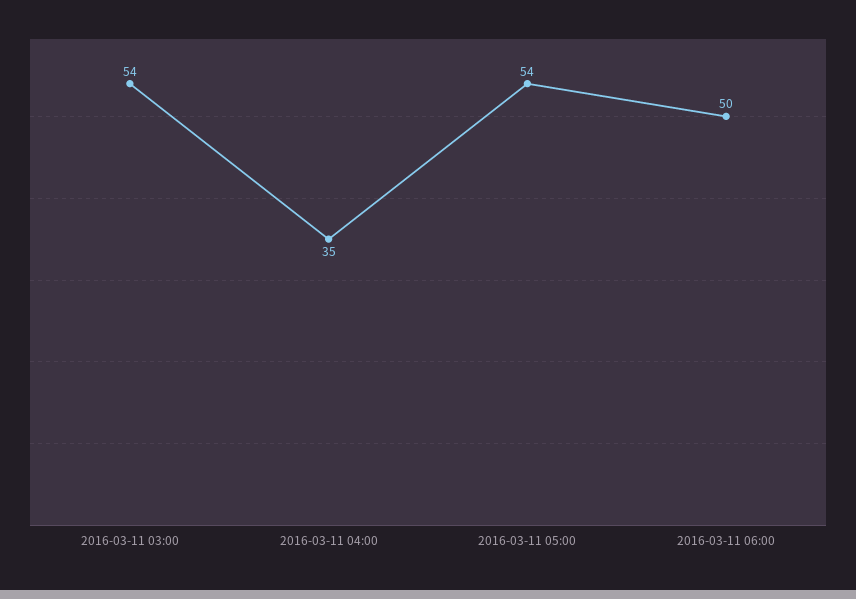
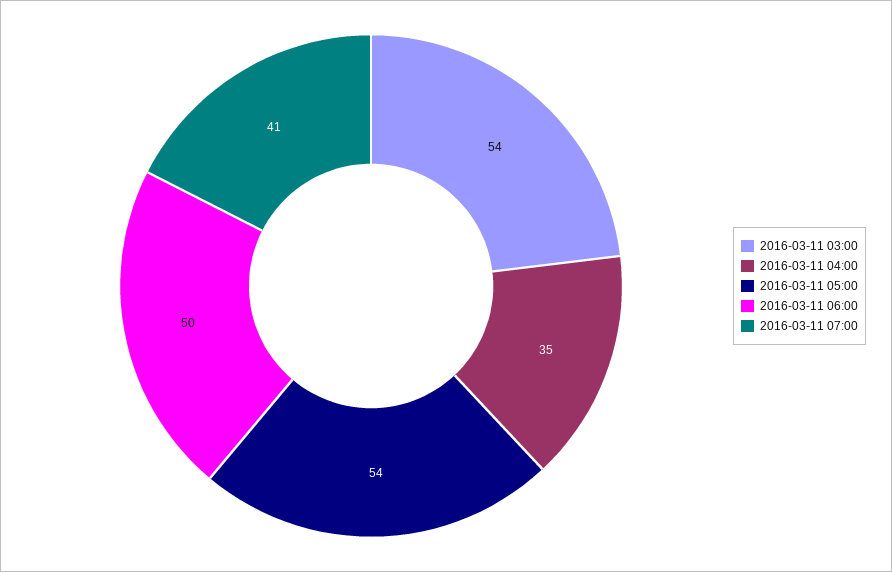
2016-03-11 07:00: none -> 41

